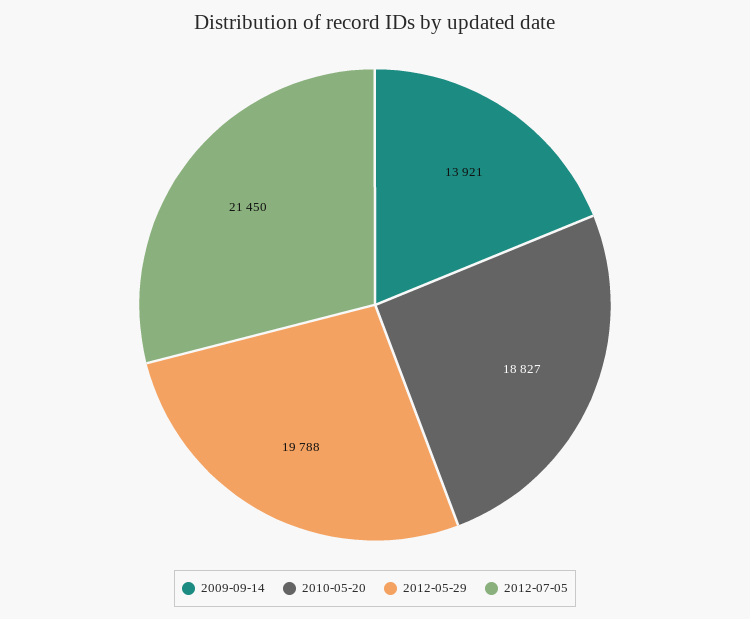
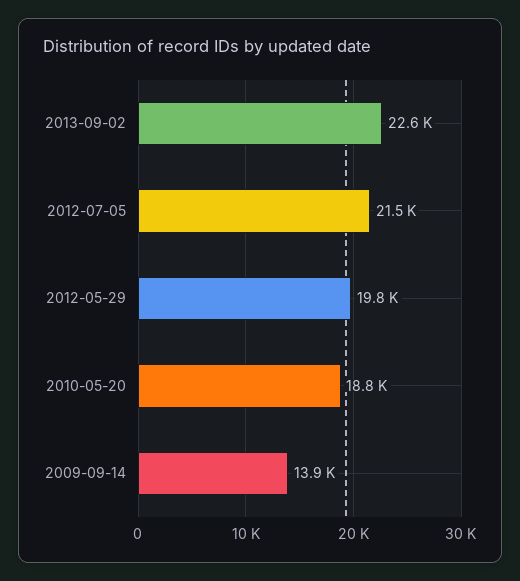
2013-09-02: none -> 22600

